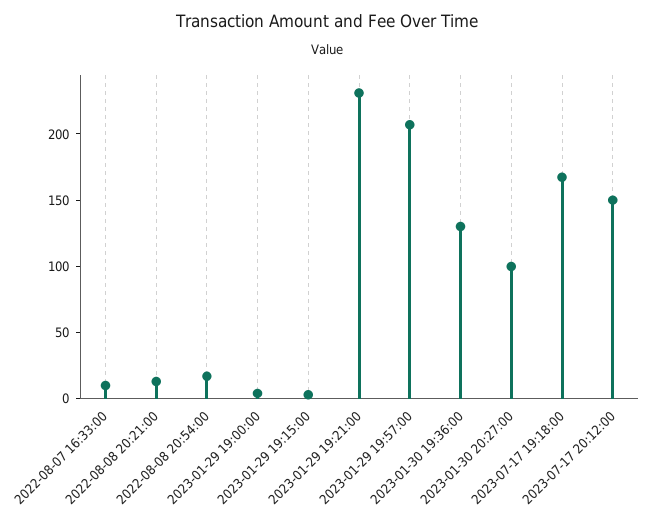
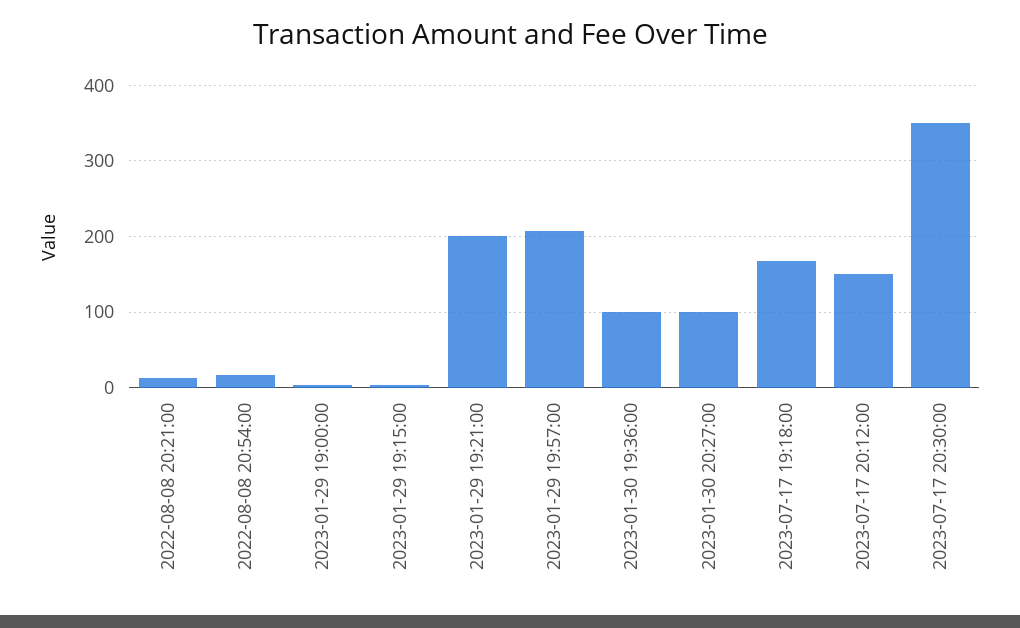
2022-08-07 16:33:00: 10 -> none
2023-01-29 19:21:00: 230 -> 200
2023-01-30 19:36:00: 130 -> 100
2023-07-17 20:30:00: none -> 350

